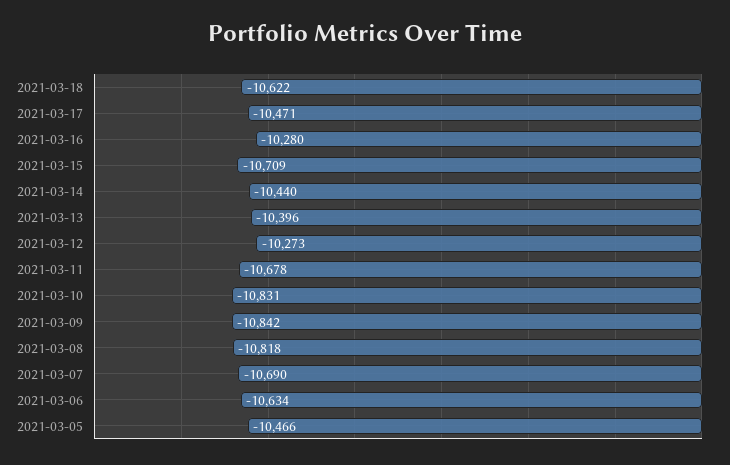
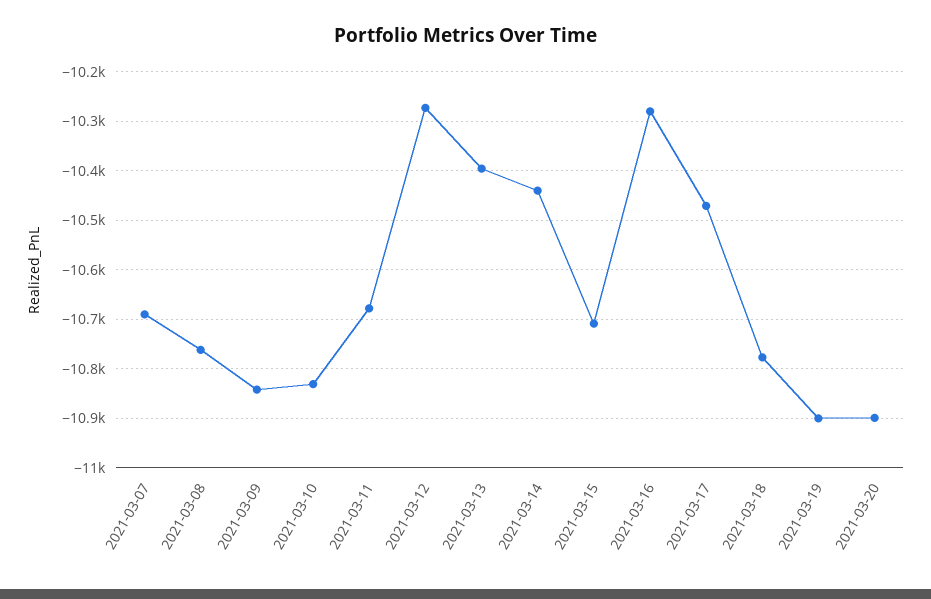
2021-03-18: -10622 -> -10780
2021-03-08: -10818 -> -10760
2021-03-06: -10634 -> none
2021-03-05: -10466 -> none
2021-03-19: none -> -10900
2021-03-20: none -> -10900

